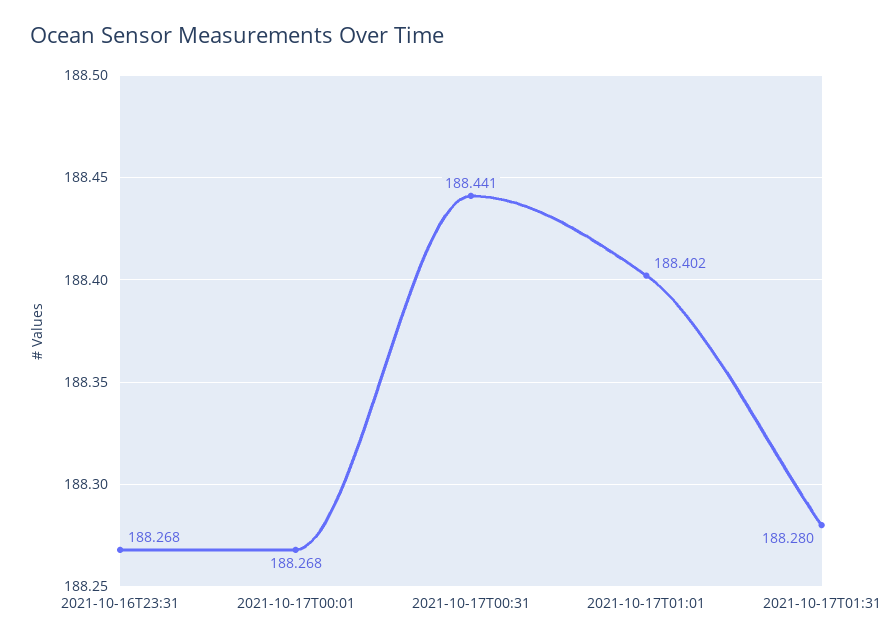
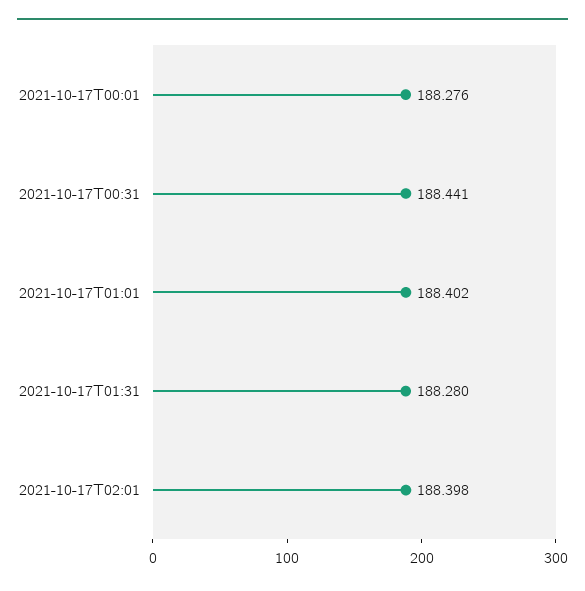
2021-10-16T23:31: 188.268 -> none
2021-10-17T00:01: 188.268 -> 188.276
2021-10-17T02:01: none -> 188.398

